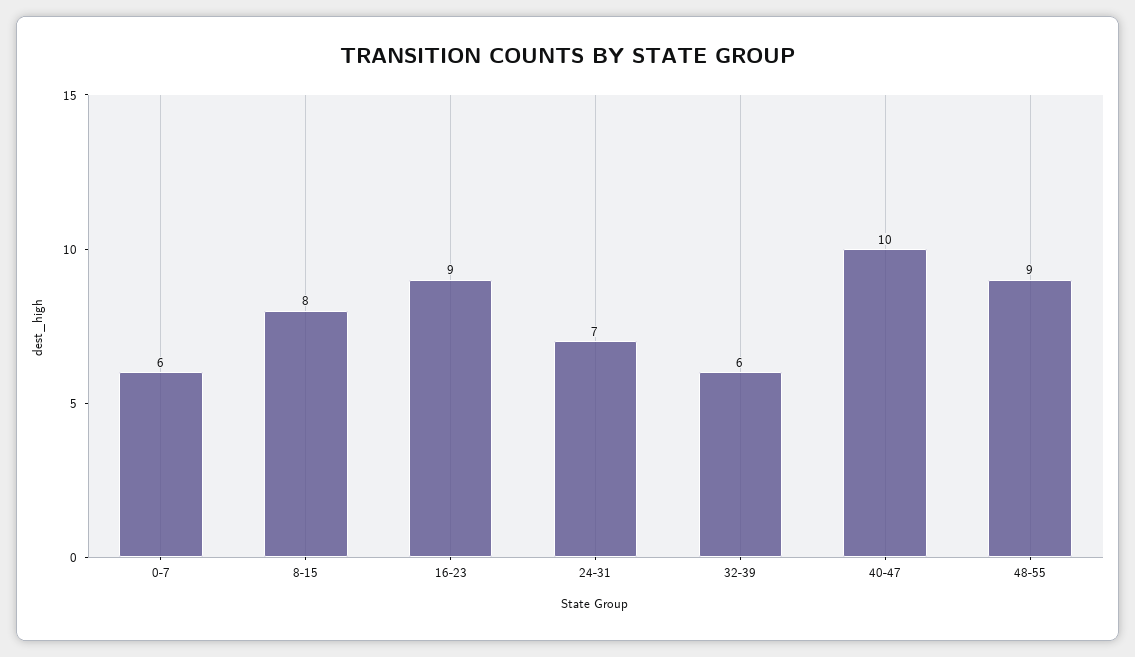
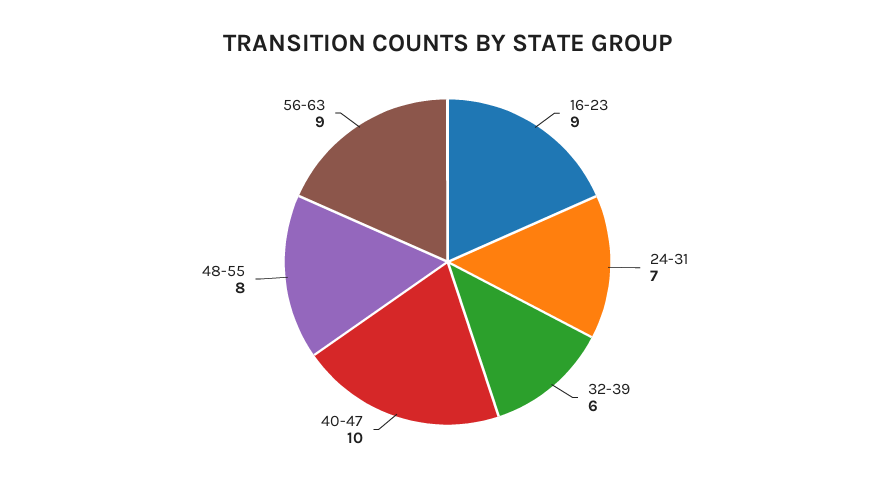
0-7: 6 -> none
8-15: 8 -> none
48-55: 9 -> 8
56-63: none -> 9

